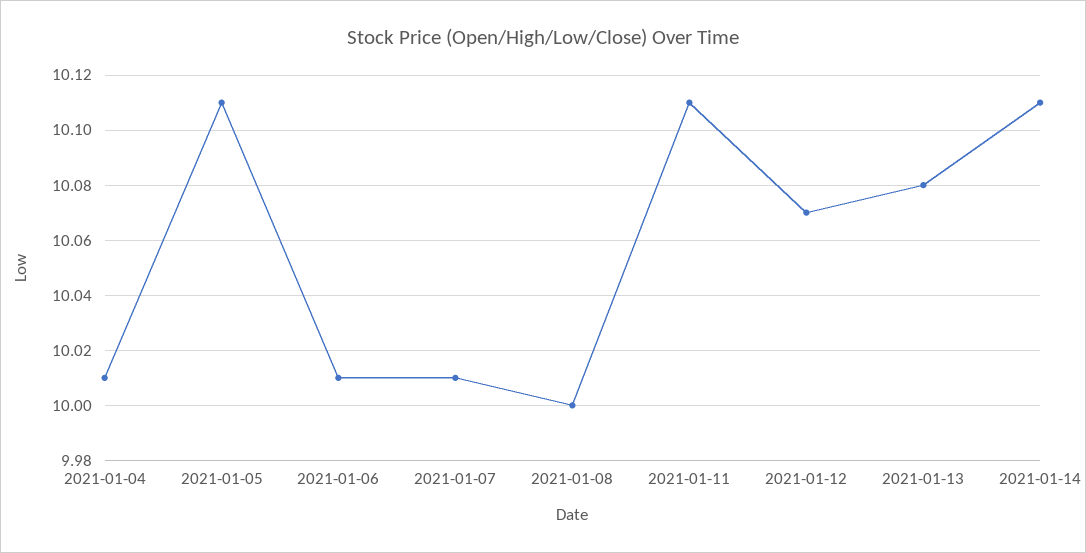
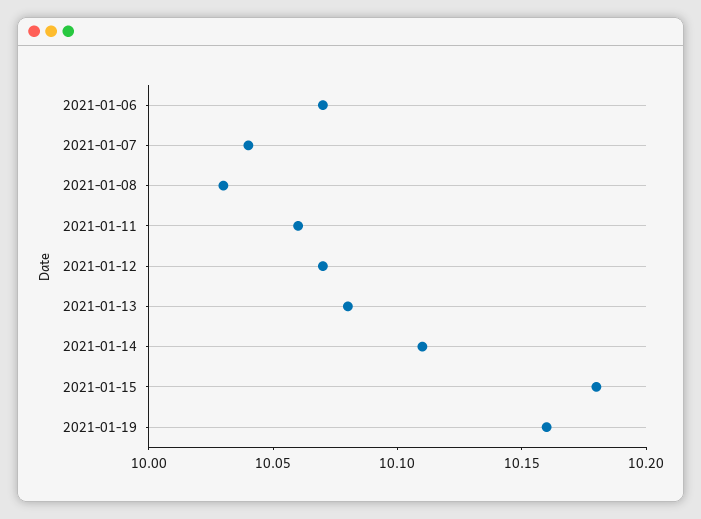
2021-01-04: 10.01 -> none
2021-01-05: 10.11 -> none
2021-01-06: 10.01 -> 10.07
2021-01-07: 10.01 -> 10.04
2021-01-08: 10 -> 10.03
2021-01-11: 10.11 -> 10.06
2021-01-15: none -> 10.18
2021-01-19: none -> 10.16

